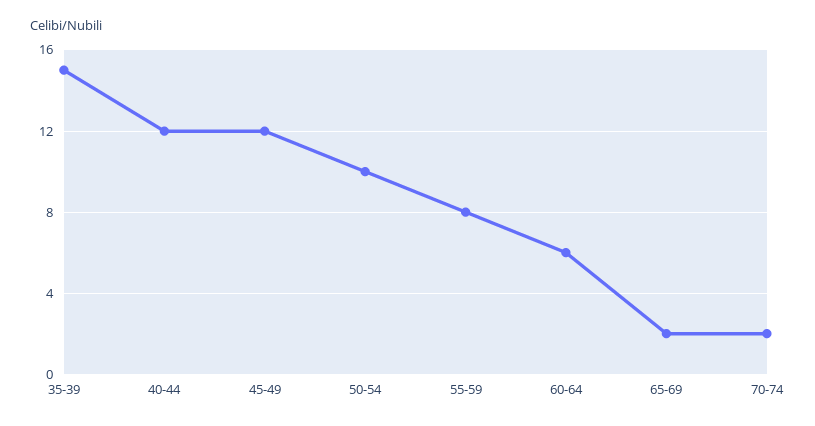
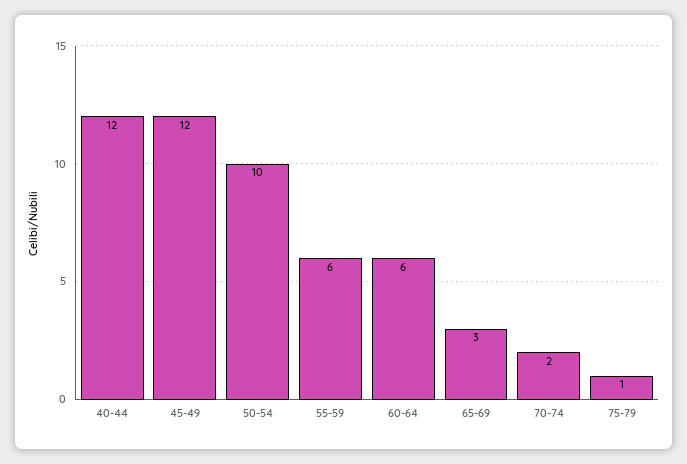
35-39: 15 -> none
55-59: 8 -> 6
65-69: 2 -> 3
75-79: none -> 1

